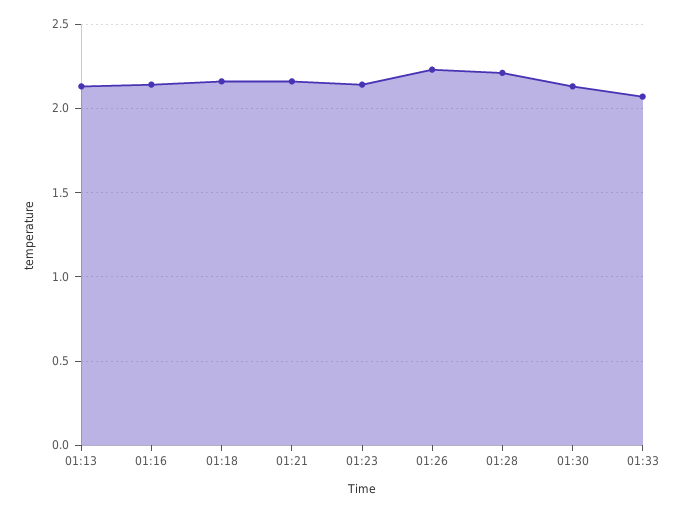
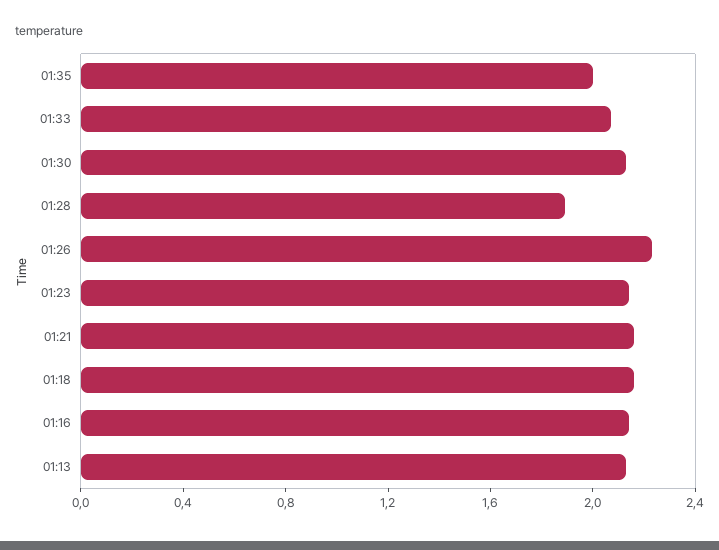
01:28: 2.2 -> 1.9
01:35: none -> 2

